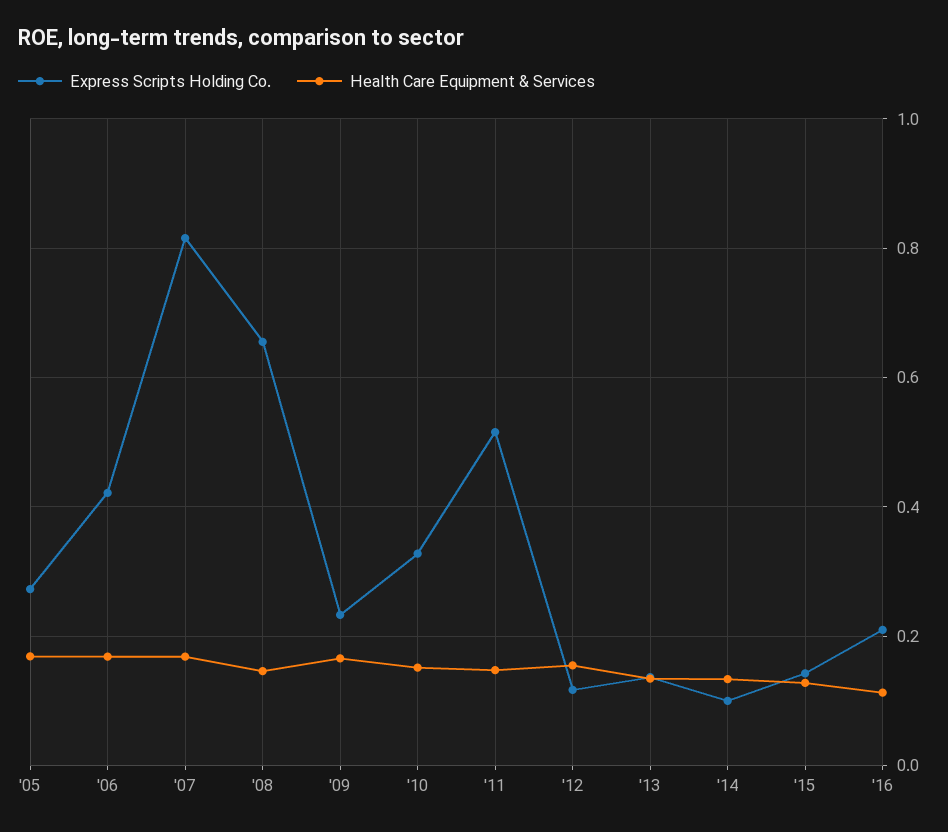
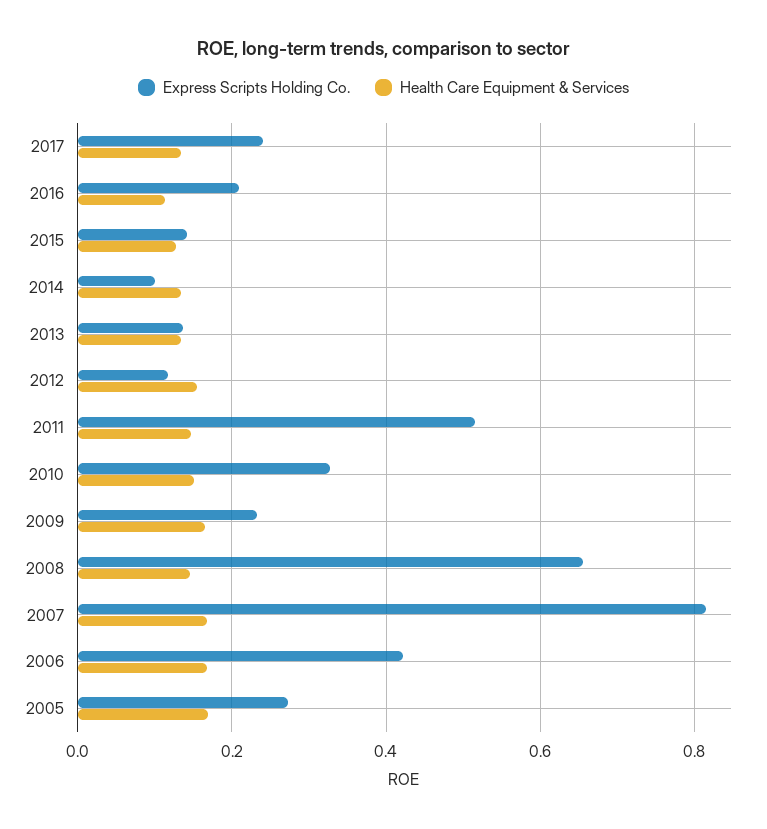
Express Scripts Holding Co., 2017: none -> 0.24
Health Care Equipment & Services, 2017: none -> 0.14

